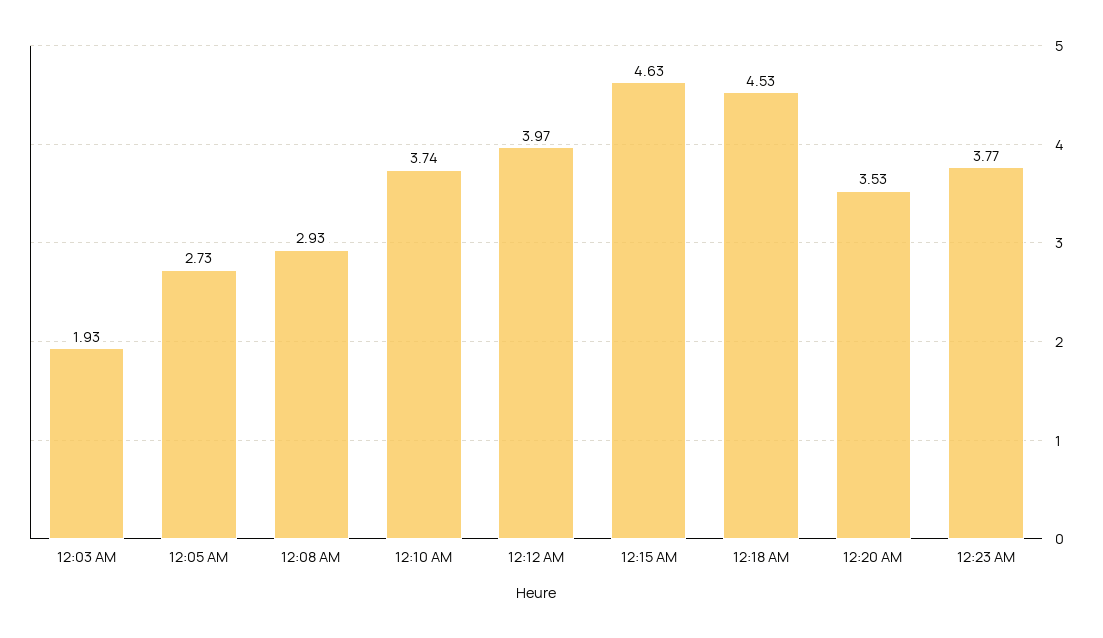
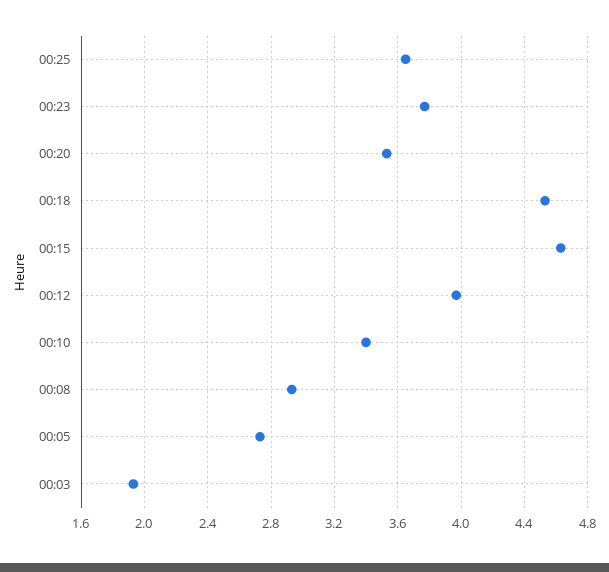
12:10 AM: 3.74 -> 3.4
00:25: none -> 3.65

